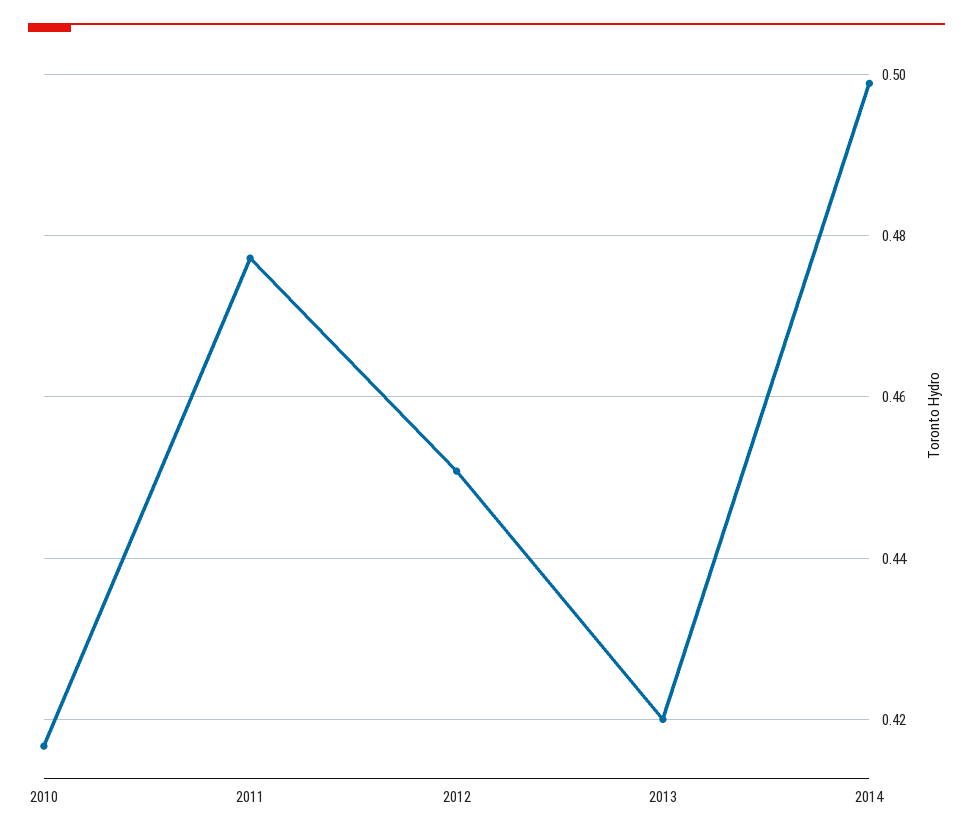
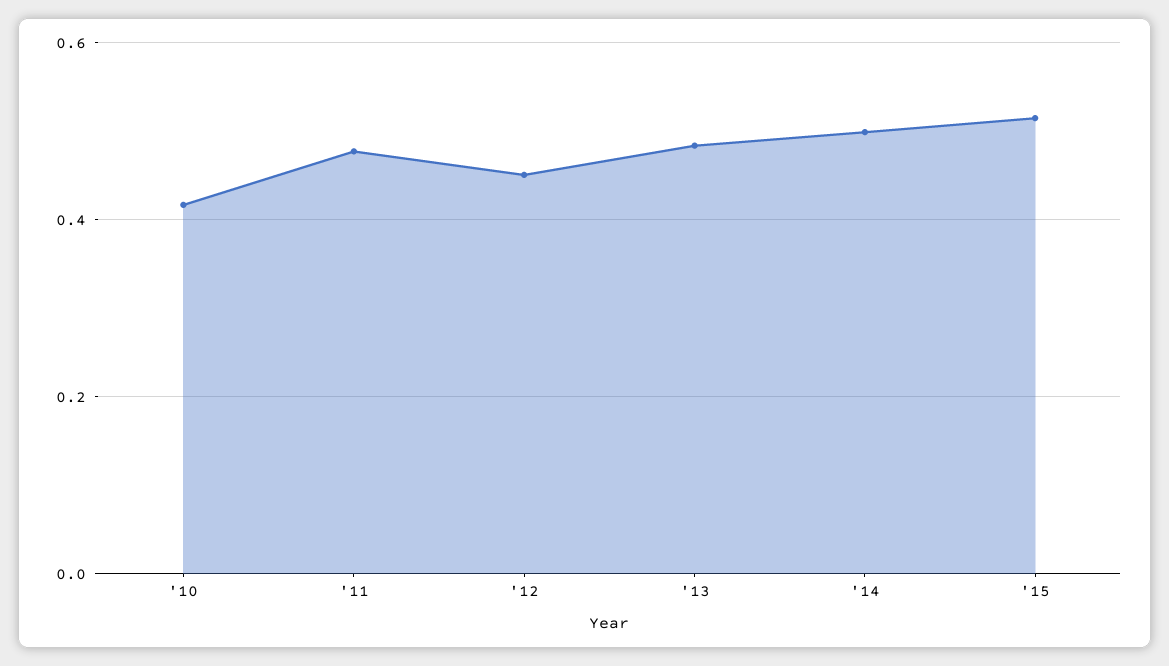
2013: 0.42 -> 0.48
'15: none -> 0.52

